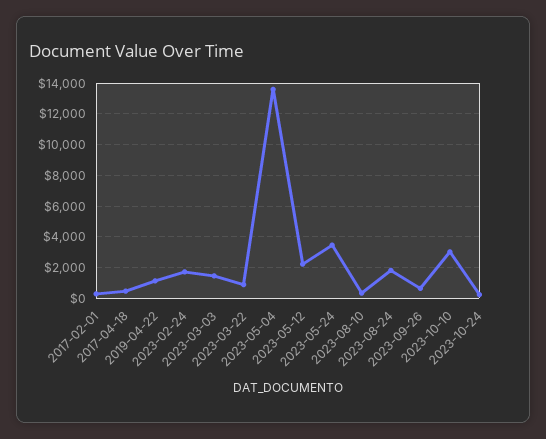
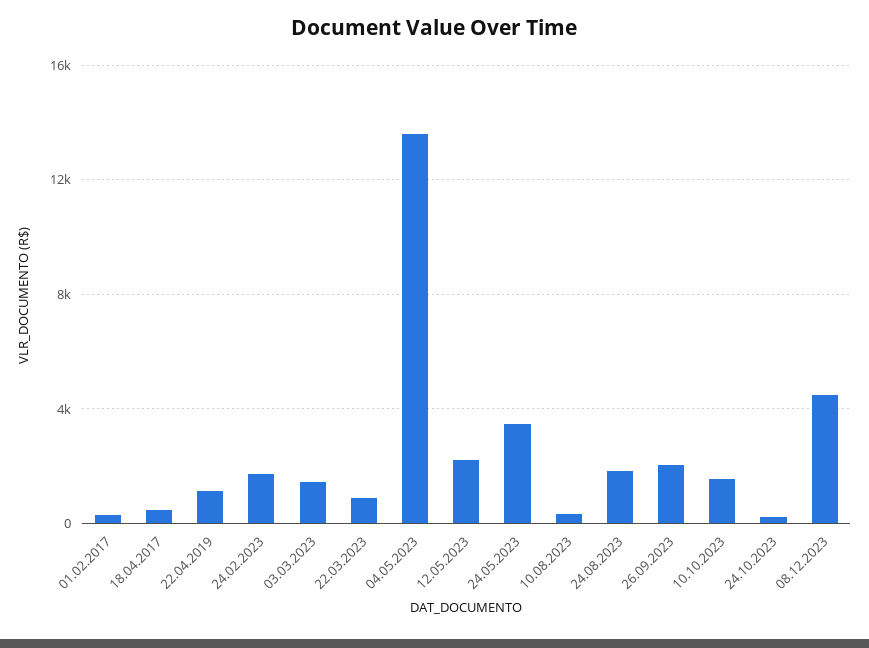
2023-09-26: 500 -> 2000
2023-10-10: 3000 -> 1500
08.12.2023: none -> 4500

